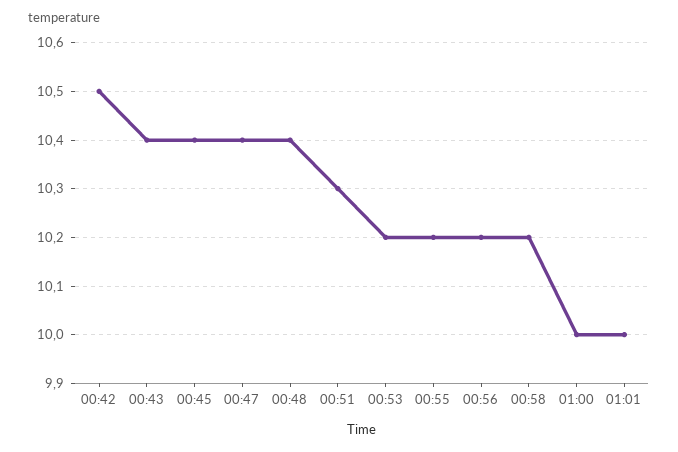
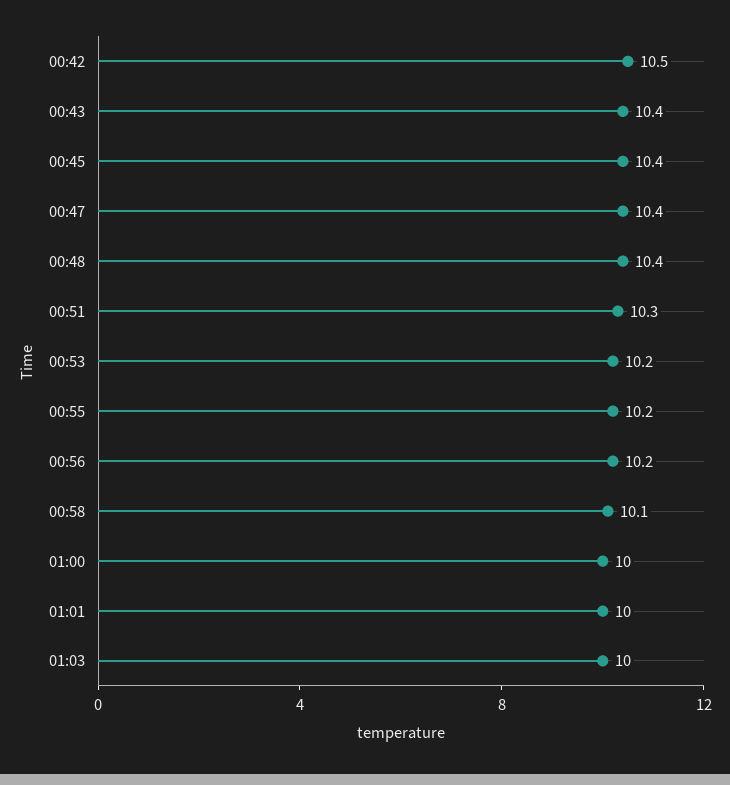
00:58: 10.2 -> 10.1
01:03: none -> 10

